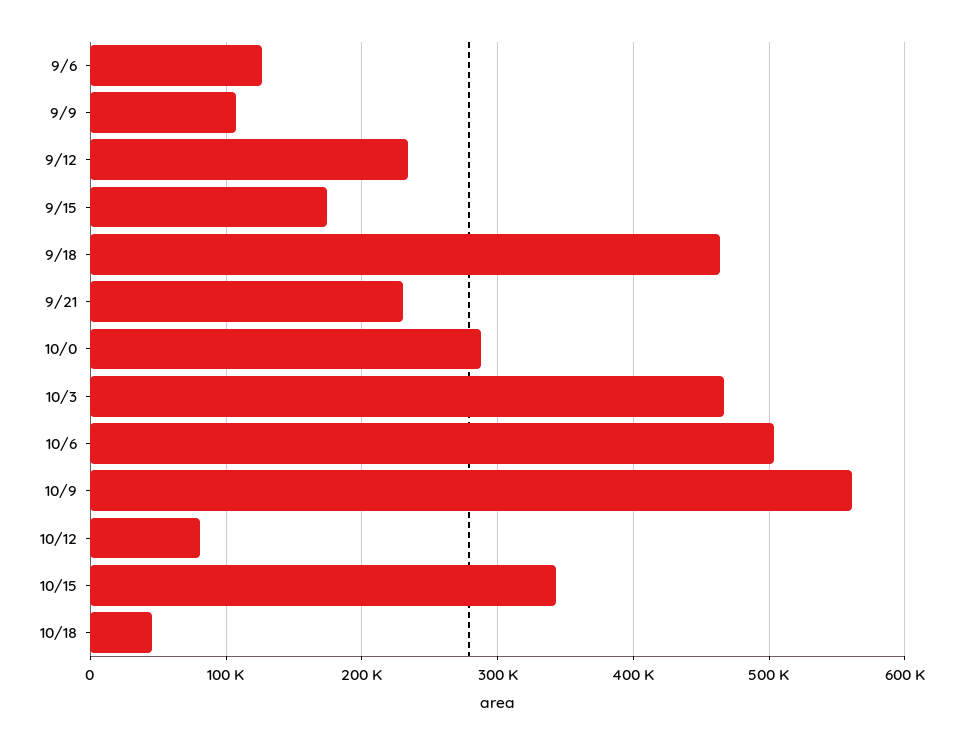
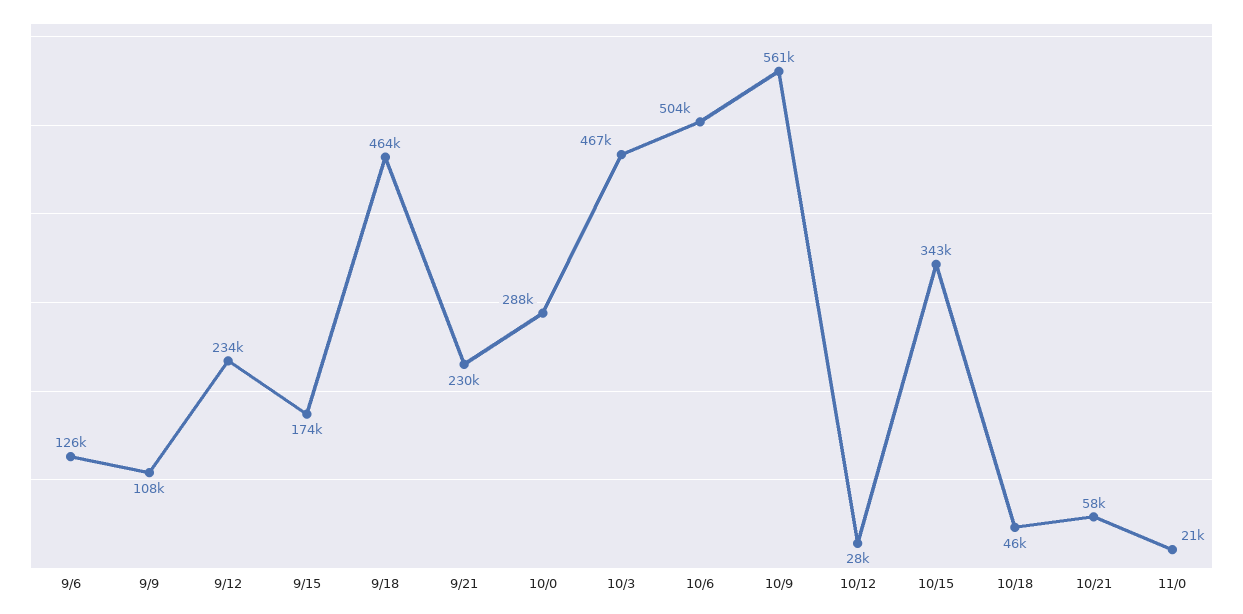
10/12: 80000 -> 28000
10/21: none -> 58000
11/0: none -> 21000

